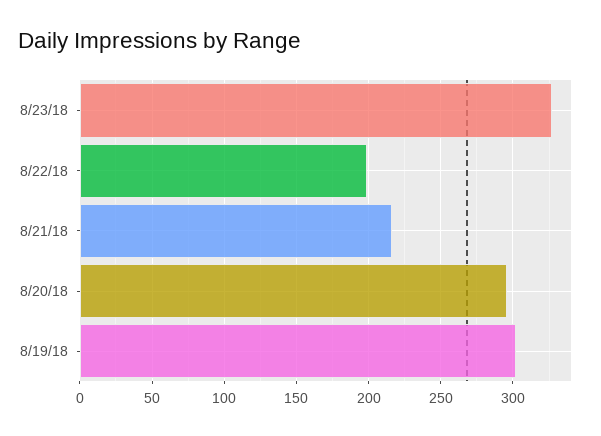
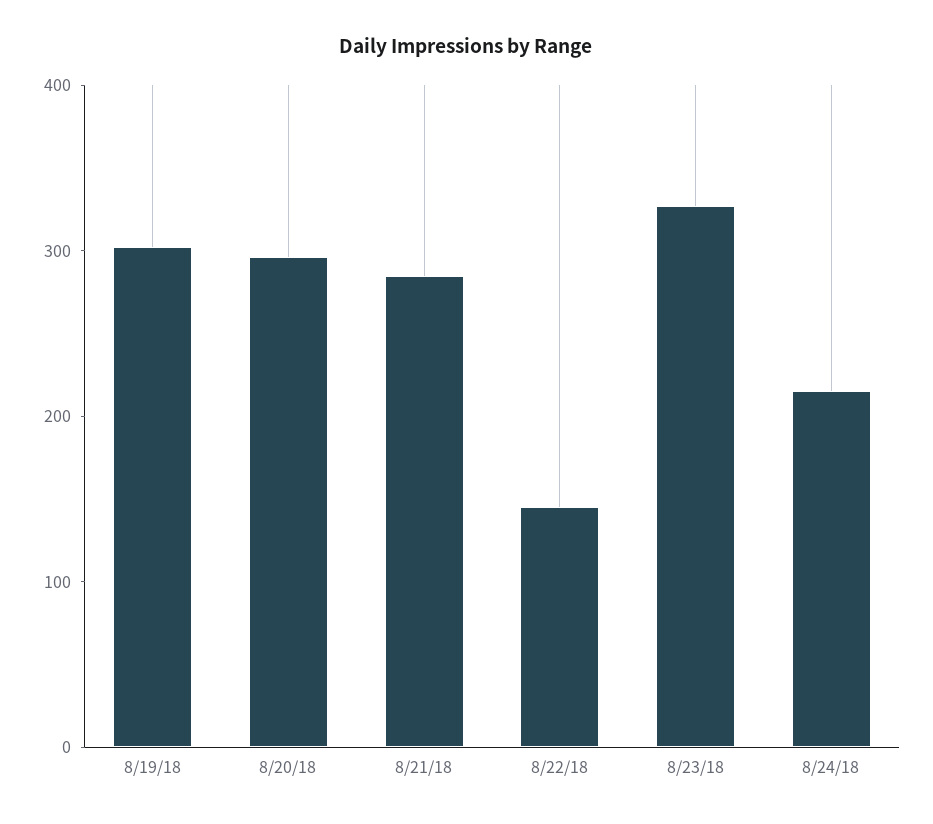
8/22/18: 200 -> 140
8/21/18: 215 -> 280
8/24/18: none -> 220

